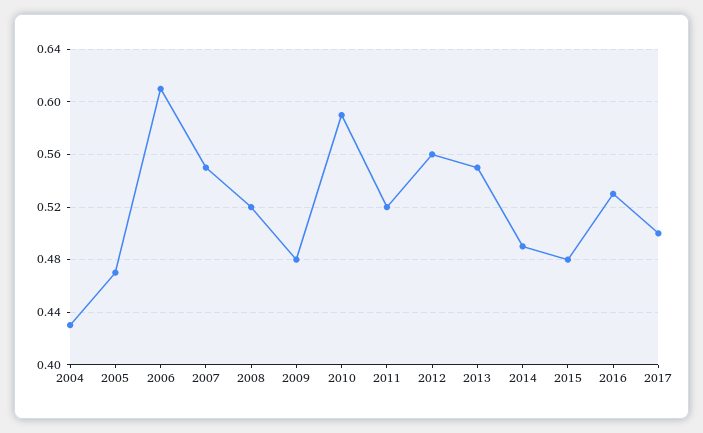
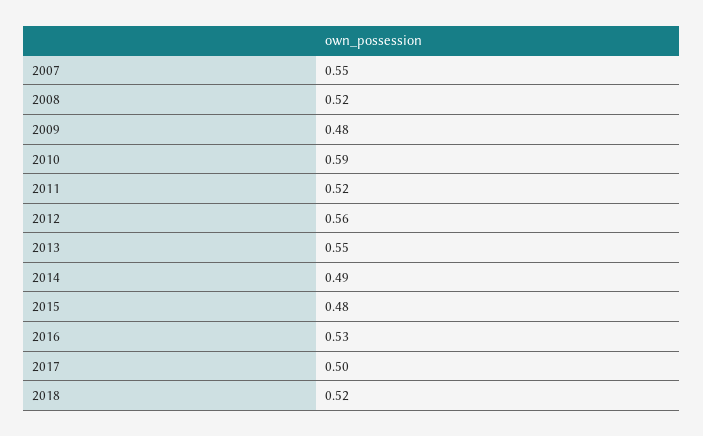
2004: 0.43 -> none
2005: 0.47 -> none
2006: 0.61 -> none
2018: none -> 0.52

